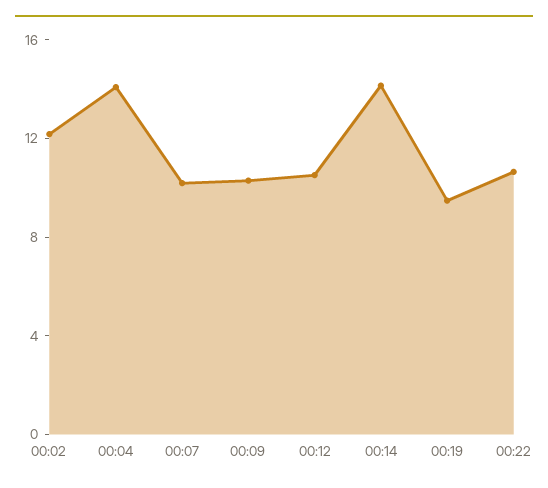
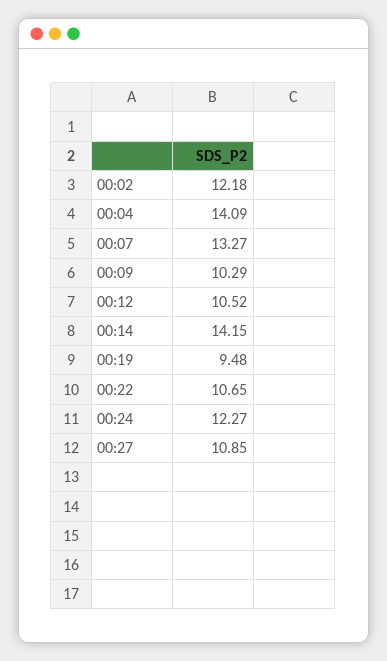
00:07: 10 -> 13.27
00:24: none -> 12.27
00:27: none -> 10.85

